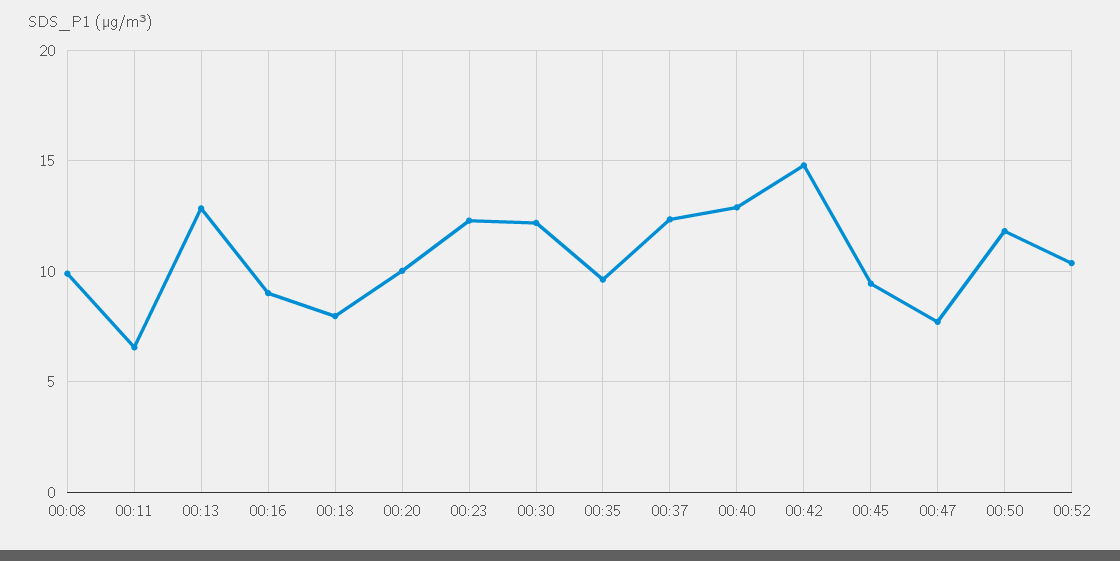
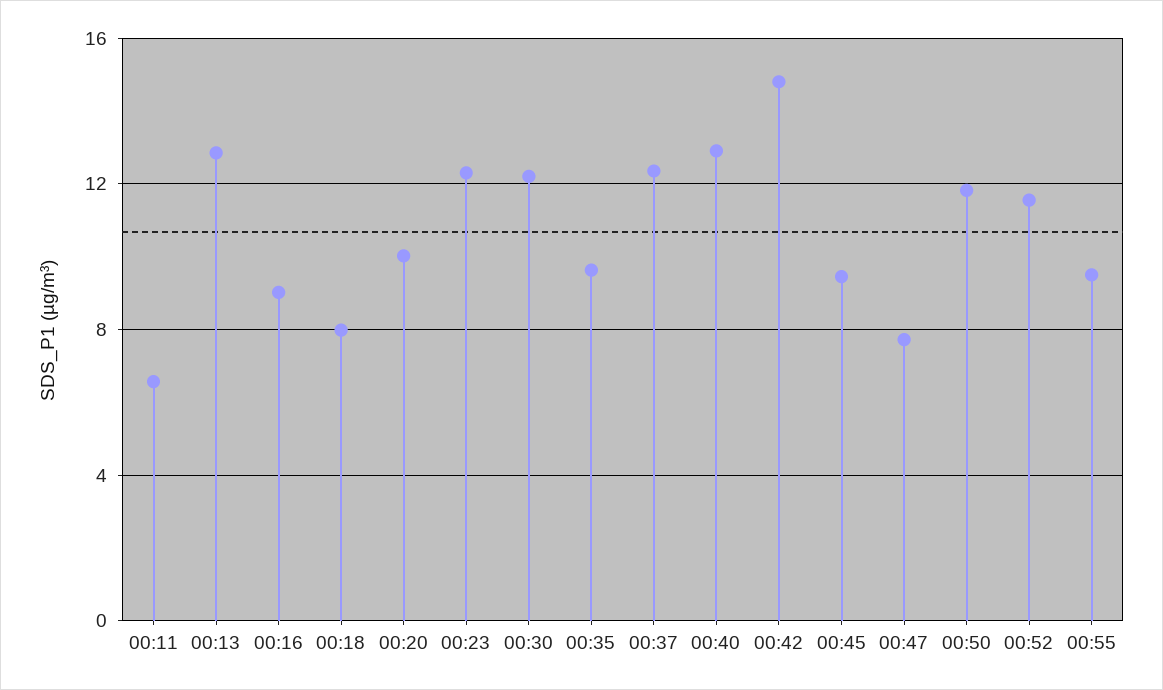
00:08: 10 -> none
00:52: 10.5 -> 11.5
00:55: none -> 9.5

